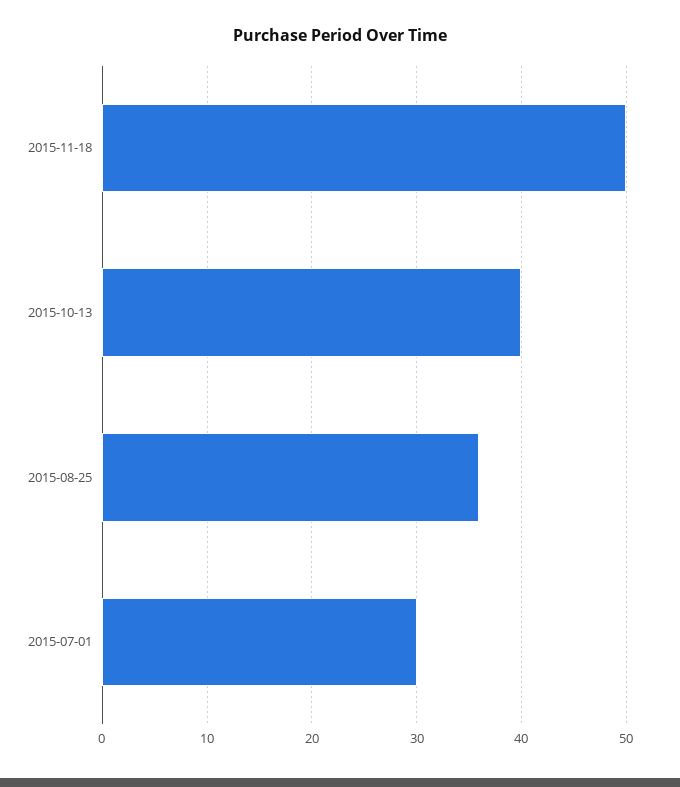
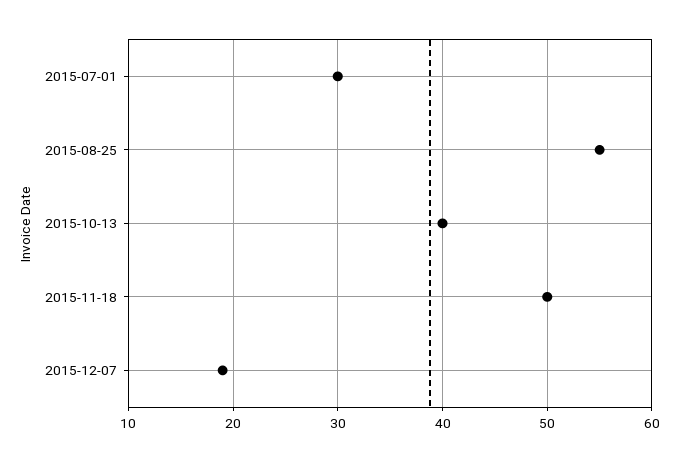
2015-08-25: 36 -> 55
2015-12-07: none -> 19

